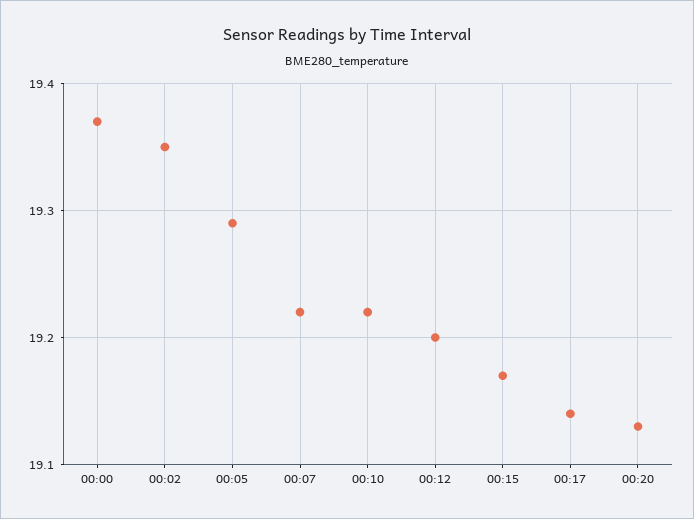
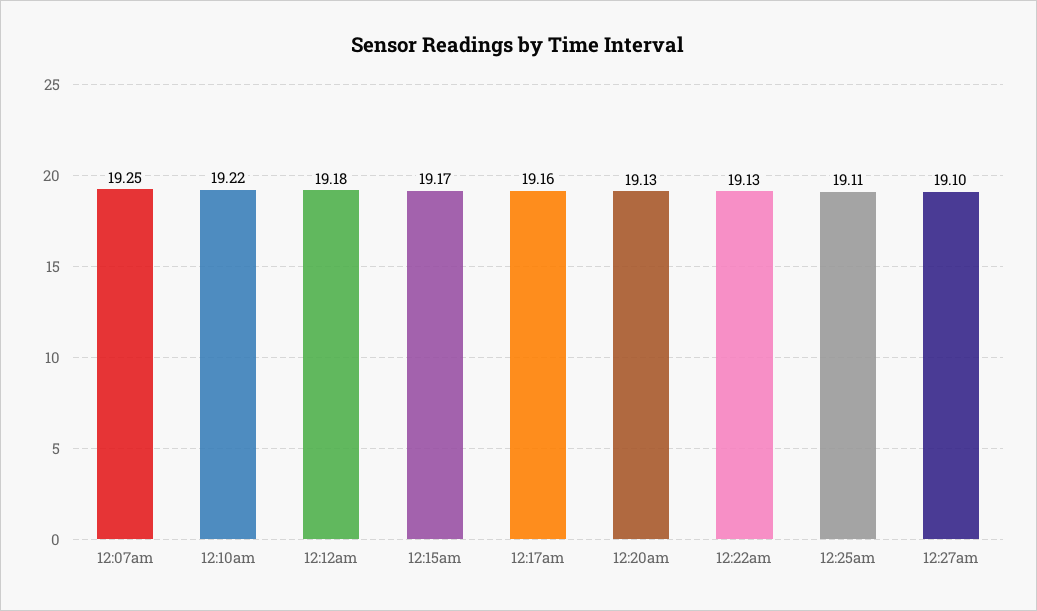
00:00: 19.37 -> none
00:02: 19.35 -> none
00:05: 19.29 -> none
00:07: 19.22 -> 19.25
00:12: 19.2 -> 19.18
00:17: 19.14 -> 19.16
12:22am: none -> 19.13
12:25am: none -> 19.11
12:27am: none -> 19.1

